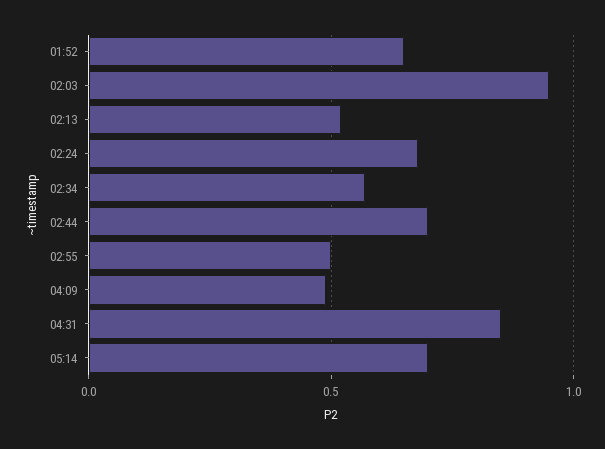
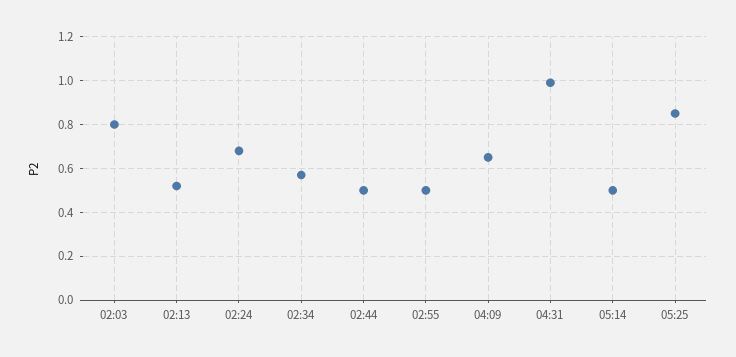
01:52: 0.65 -> none
02:03: 0.95 -> 0.8
02:44: 0.7 -> 0.5
04:09: 0.5 -> 0.65
04:31: 0.85 -> 1
05:14: 0.7 -> 0.5
05:25: none -> 0.85

